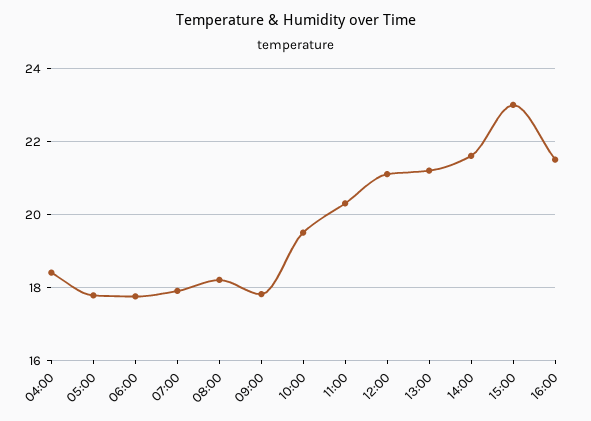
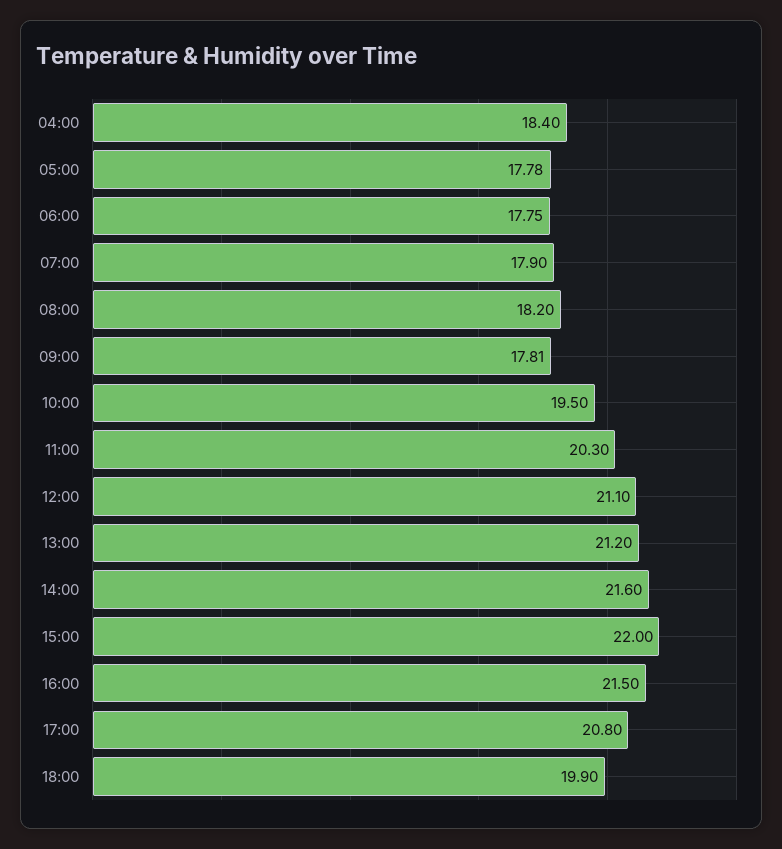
15:00: 23 -> 22
17:00: none -> 20.8
18:00: none -> 19.9

